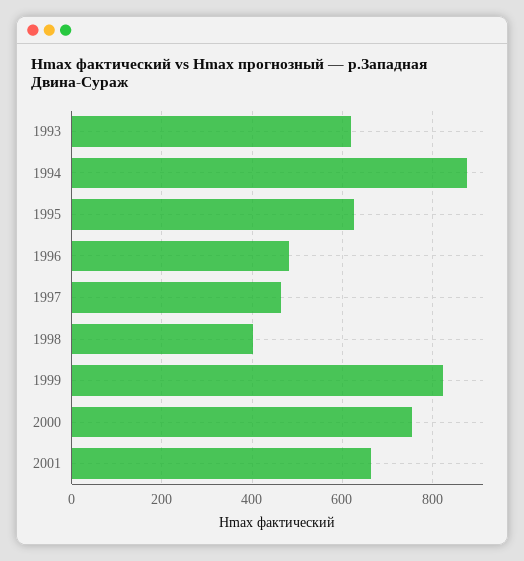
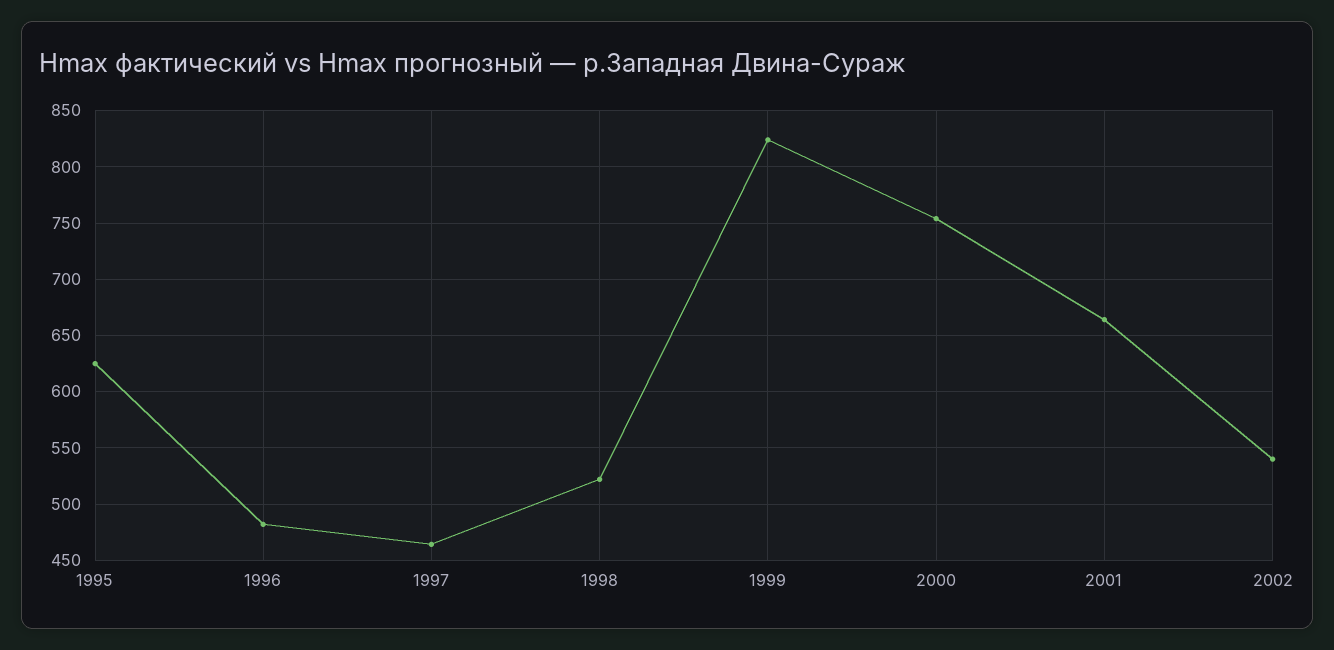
1993: 620 -> none
1994: 880 -> none
1998: 400 -> 520
2002: none -> 540

